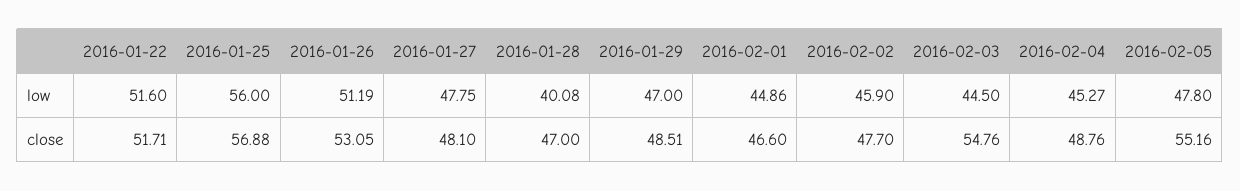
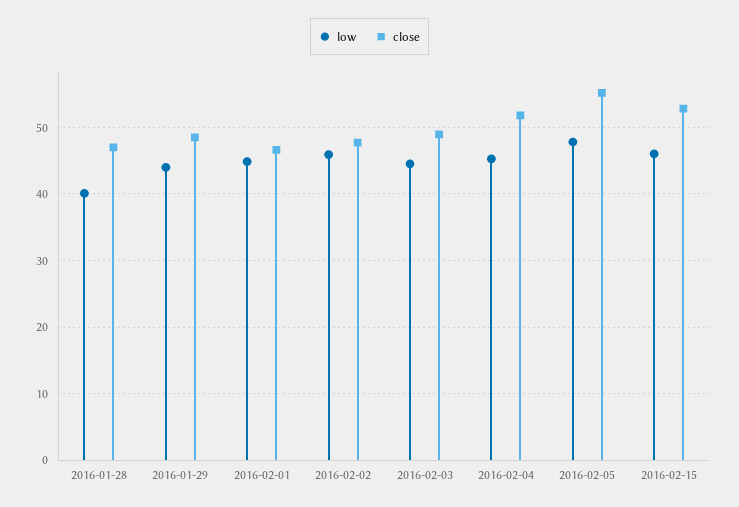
low, 2016-01-22: 51.6 -> none
low, 2016-01-25: 56 -> none
low, 2016-01-26: 51.19 -> none
low, 2016-01-27: 47.75 -> none
low, 2016-01-29: 47 -> 44
close, 2016-01-22: 51.71 -> none
close, 2016-01-25: 56.88 -> none
close, 2016-01-26: 53.05 -> none
close, 2016-01-27: 48.1 -> none
close, 2016-02-03: 54.76 -> 49
close, 2016-02-04: 48.76 -> 52
low, 2016-02-15: none -> 46
close, 2016-02-15: none -> 53

